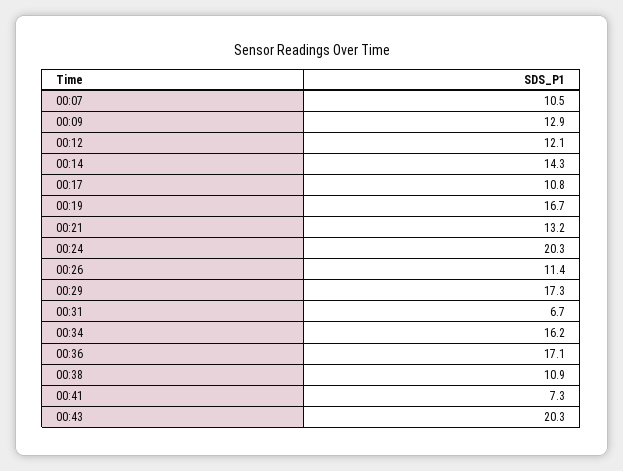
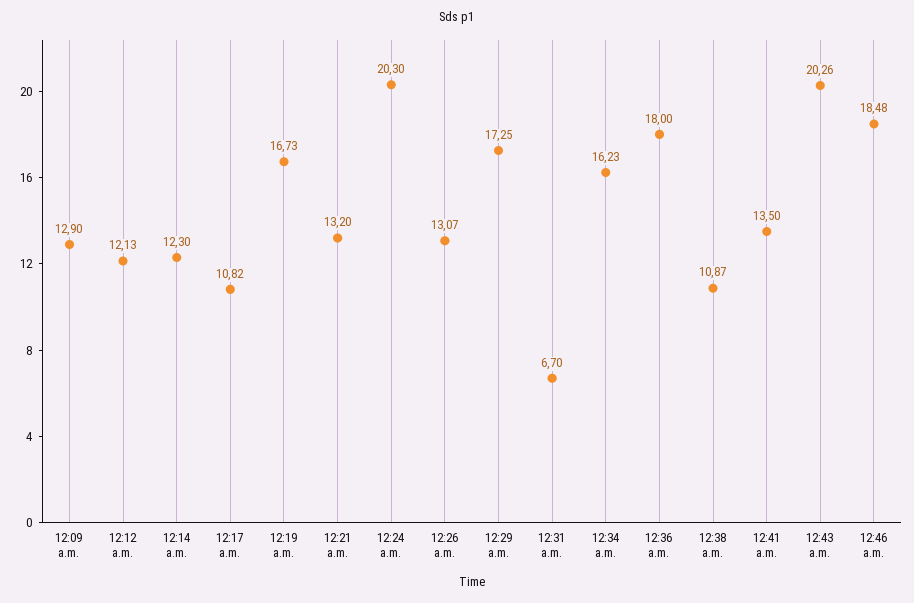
00:07: 10.5 -> none
00:14: 14.3 -> 12.3
00:26: 11.4 -> 13.07
00:36: 17.1 -> 18
00:41: 7.3 -> 13.5
12:46 a.m.: none -> 18.48

